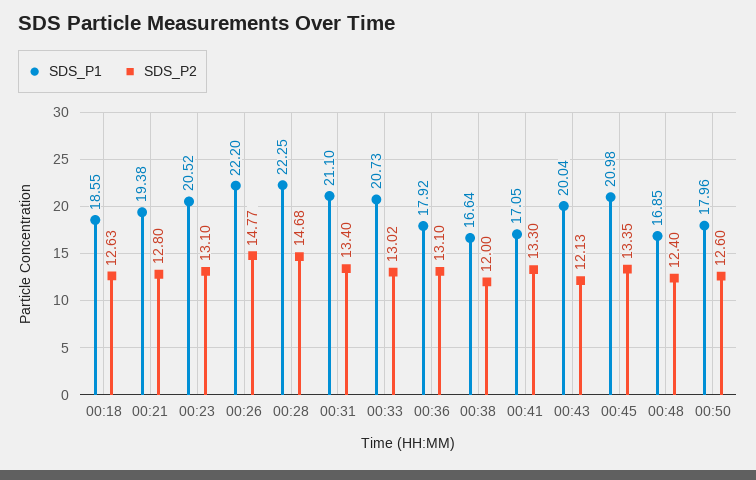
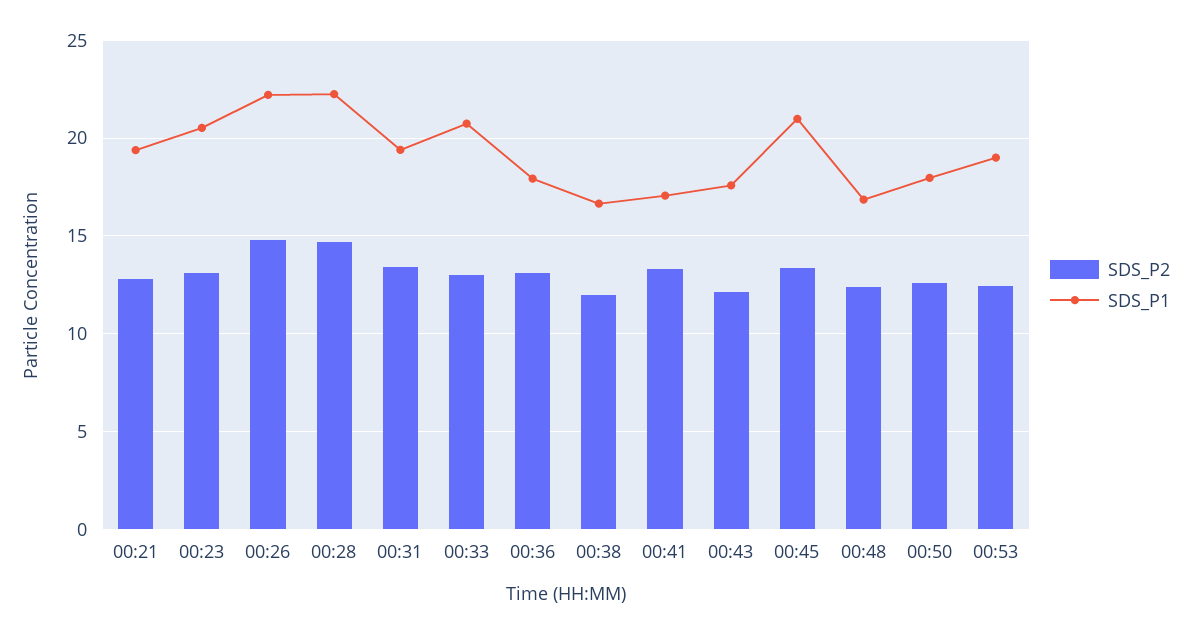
SDS_P1, 00:18: 18.55 -> none
SDS_P2, 00:18: 12.63 -> none
SDS_P1, 00:31: 21.1 -> 19.5
SDS_P1, 00:43: 20.04 -> 17.5
SDS_P2, 00:53: none -> 12.5
SDS_P1, 00:53: none -> 19

